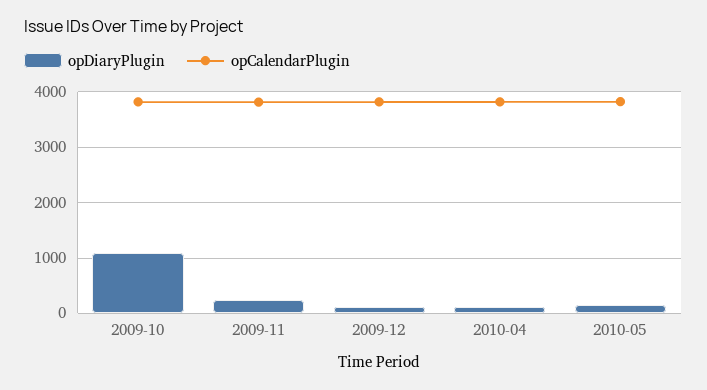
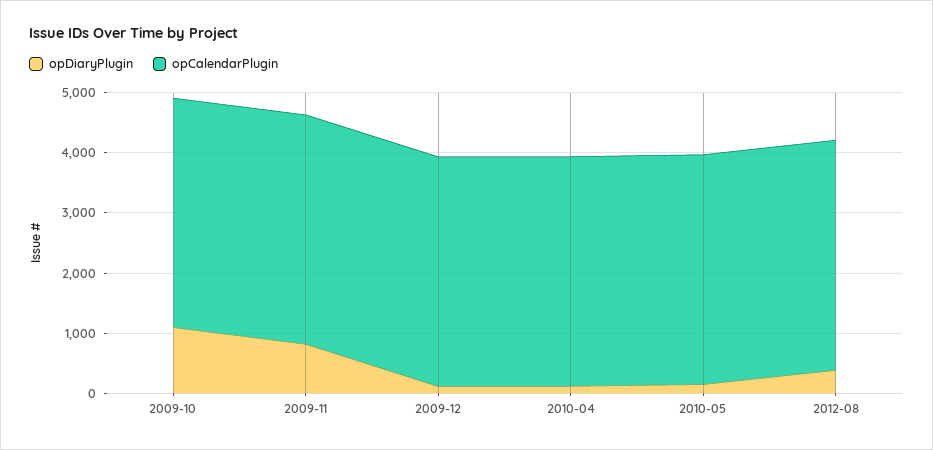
opDiaryPlugin, 2009-11: 200 -> 800
opDiaryPlugin, 2012-08: none -> 400
opCalendarPlugin, 2012-08: none -> 3800

